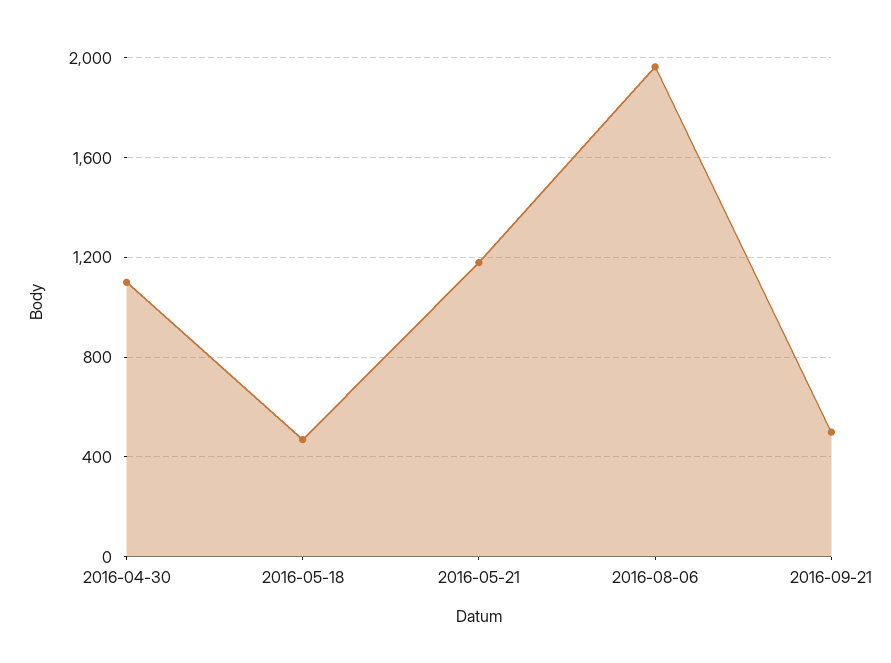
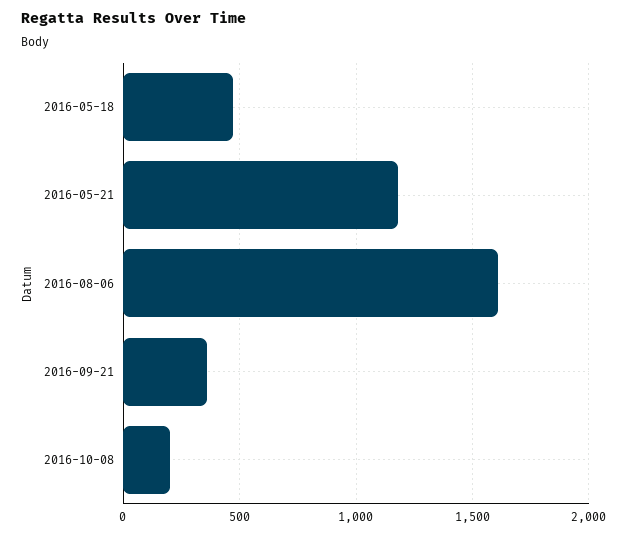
2016-04-30: 1100 -> none
2016-08-06: 1950 -> 1600
2016-09-21: 500 -> 350
2016-10-08: none -> 200

